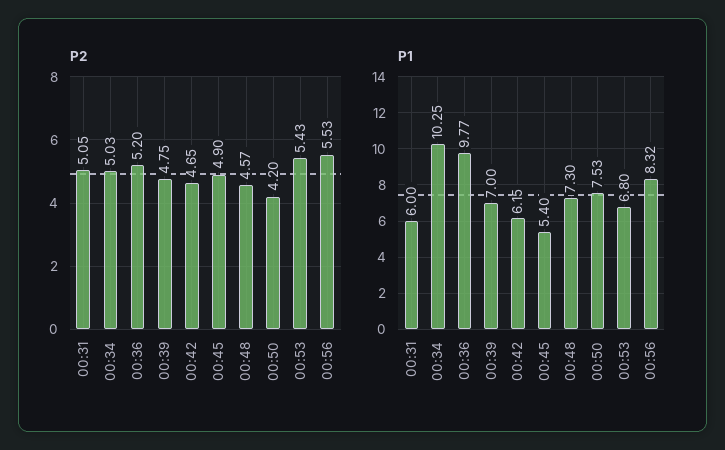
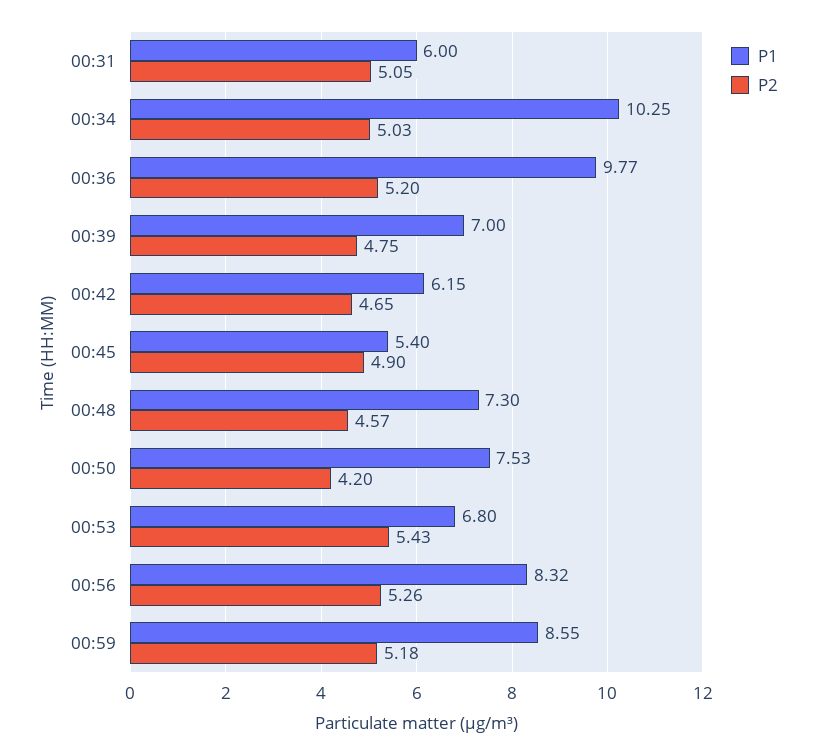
P2, 00:56: 5.53 -> 5.26
P1, 00:59: none -> 8.55
P2, 00:59: none -> 5.18

